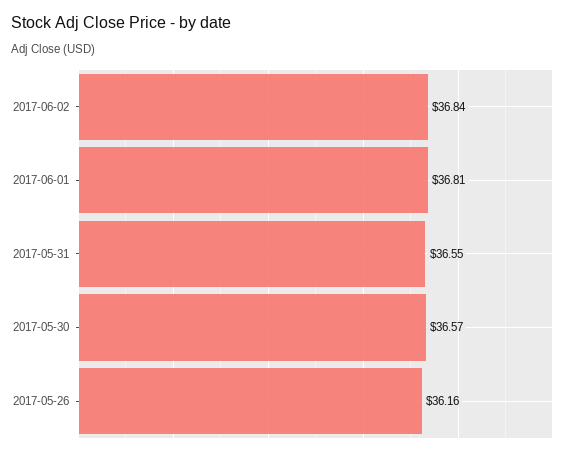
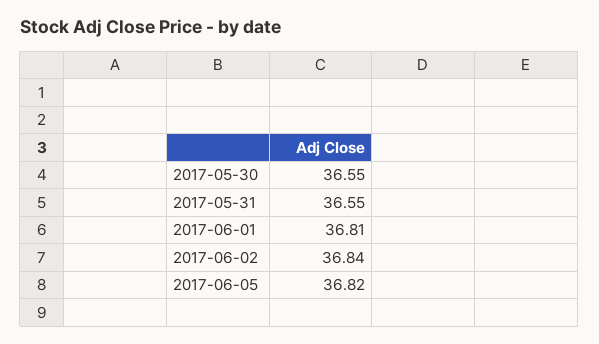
2017-05-30: 36.57 -> 36.55
2017-05-26: 36.16 -> none
2017-06-05: none -> 36.82

